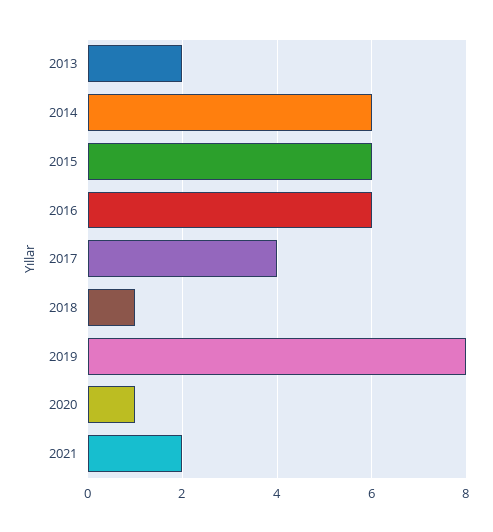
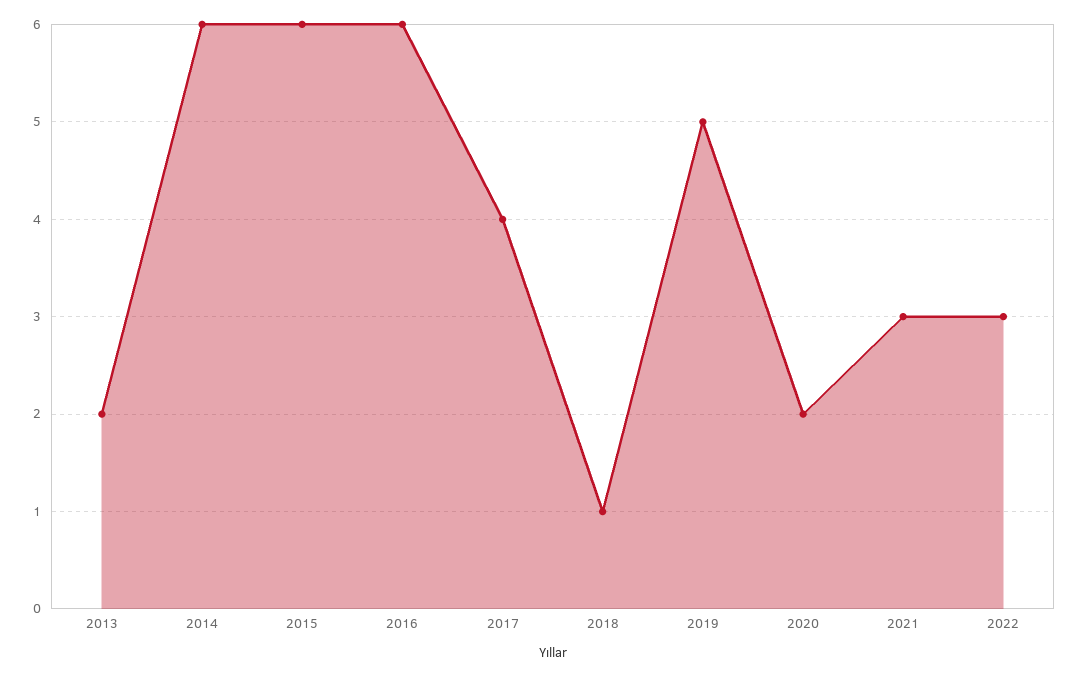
2019: 8 -> 5
2020: 1 -> 2
2021: 2 -> 3
2022: none -> 3

